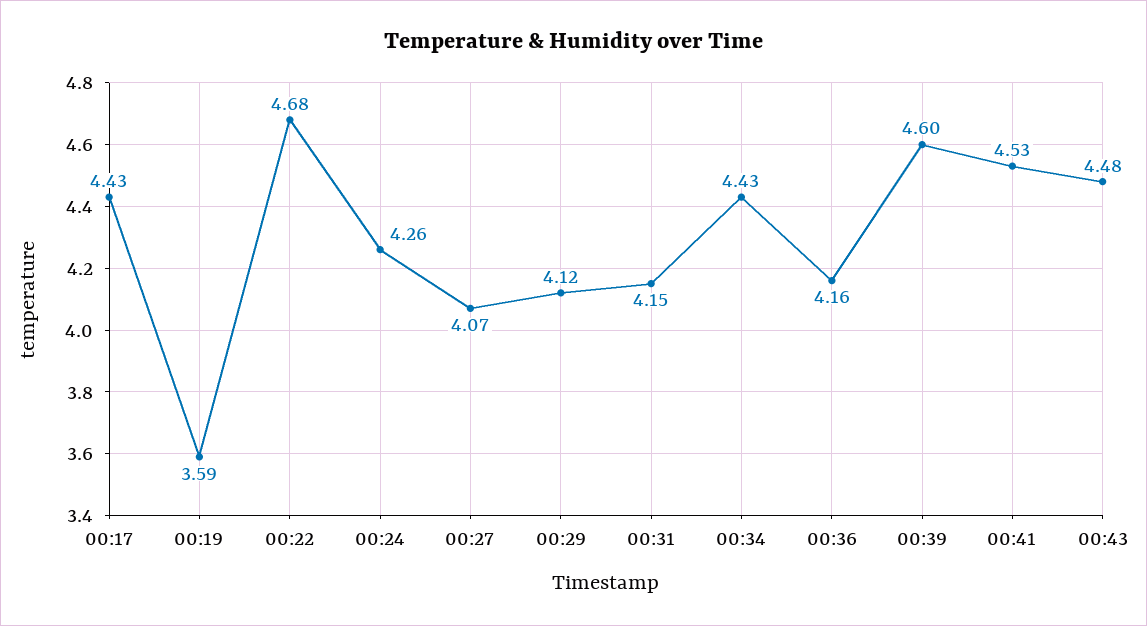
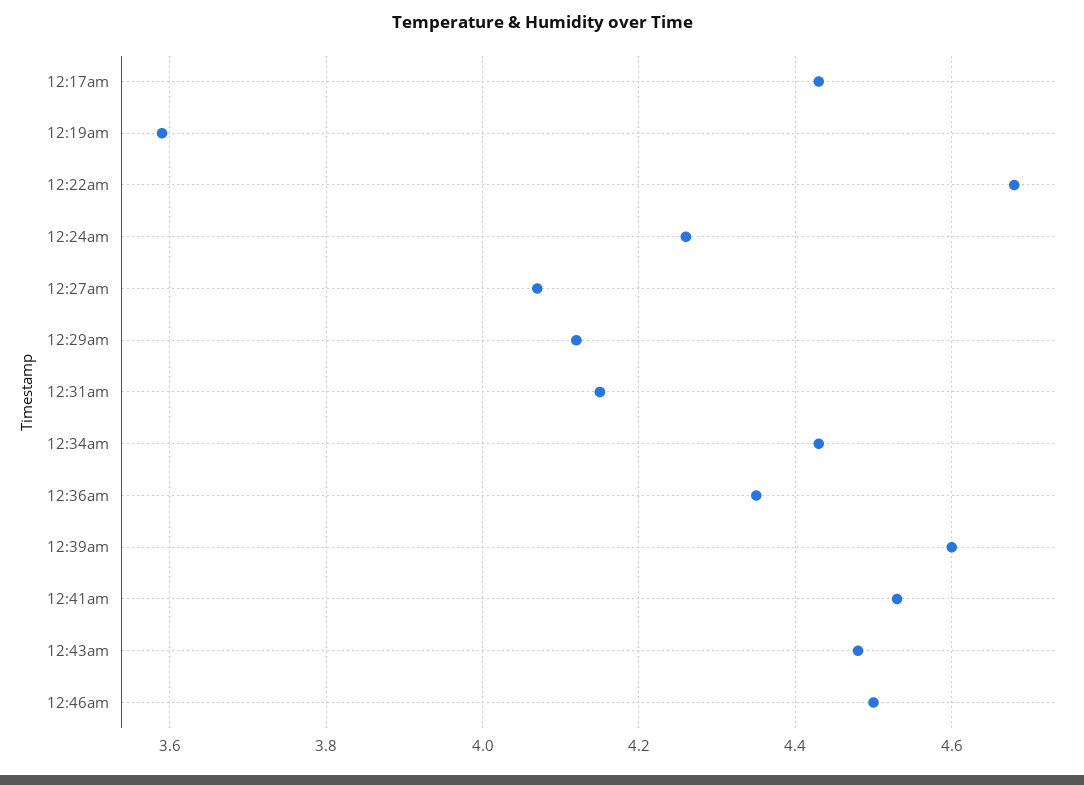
00:36: 4.16 -> 4.35
12:46am: none -> 4.5

